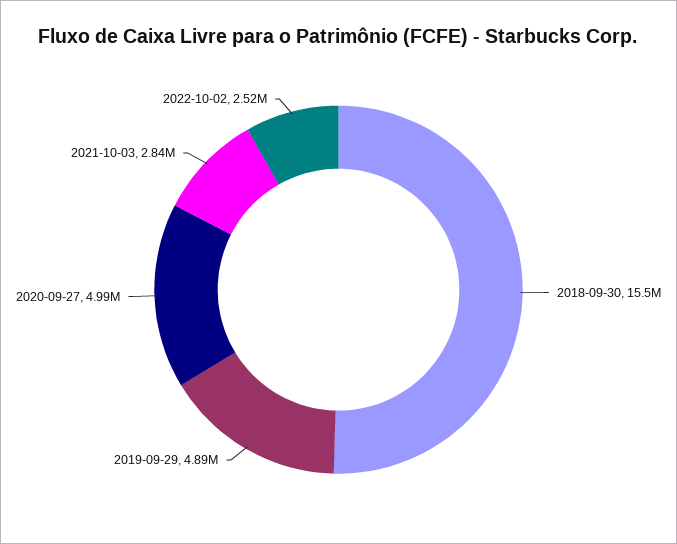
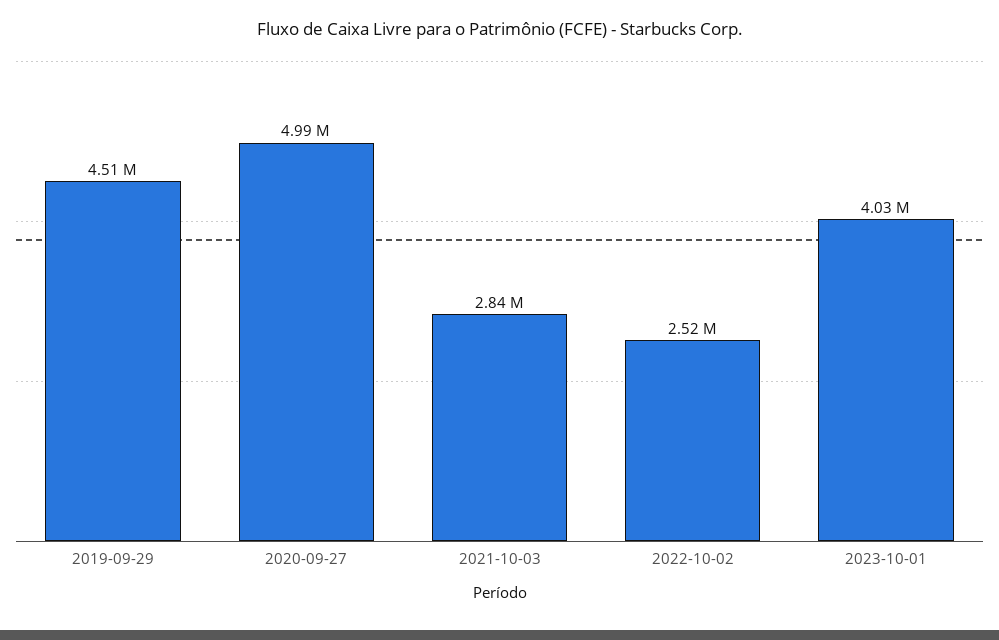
2018-09-30: 15500000 -> none
2019-09-29: 4890000 -> 4510000
2023-10-01: none -> 4030000

